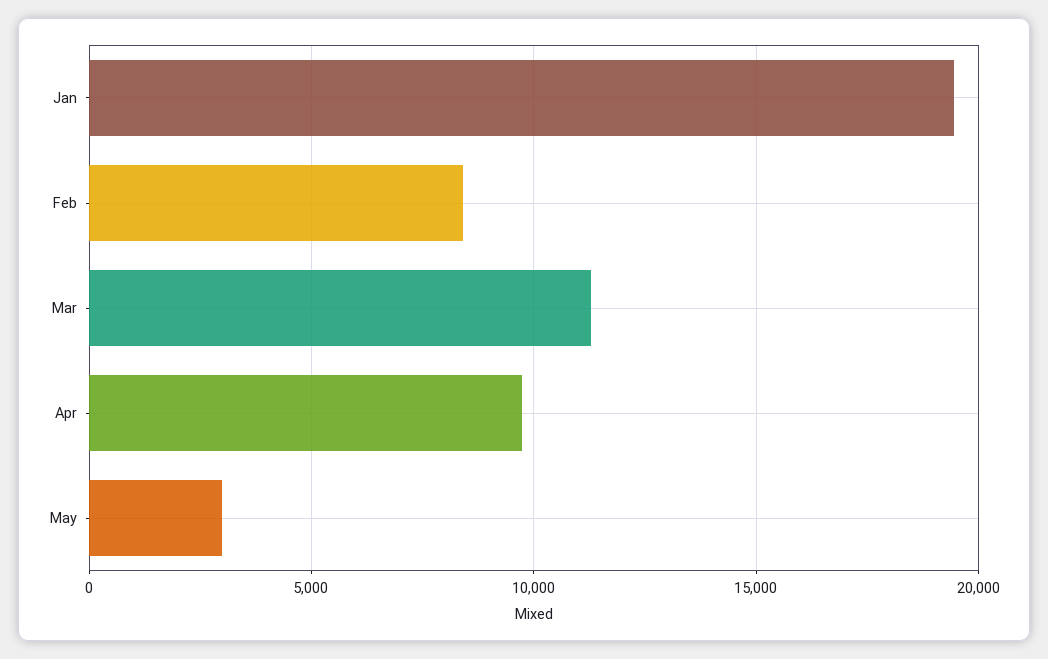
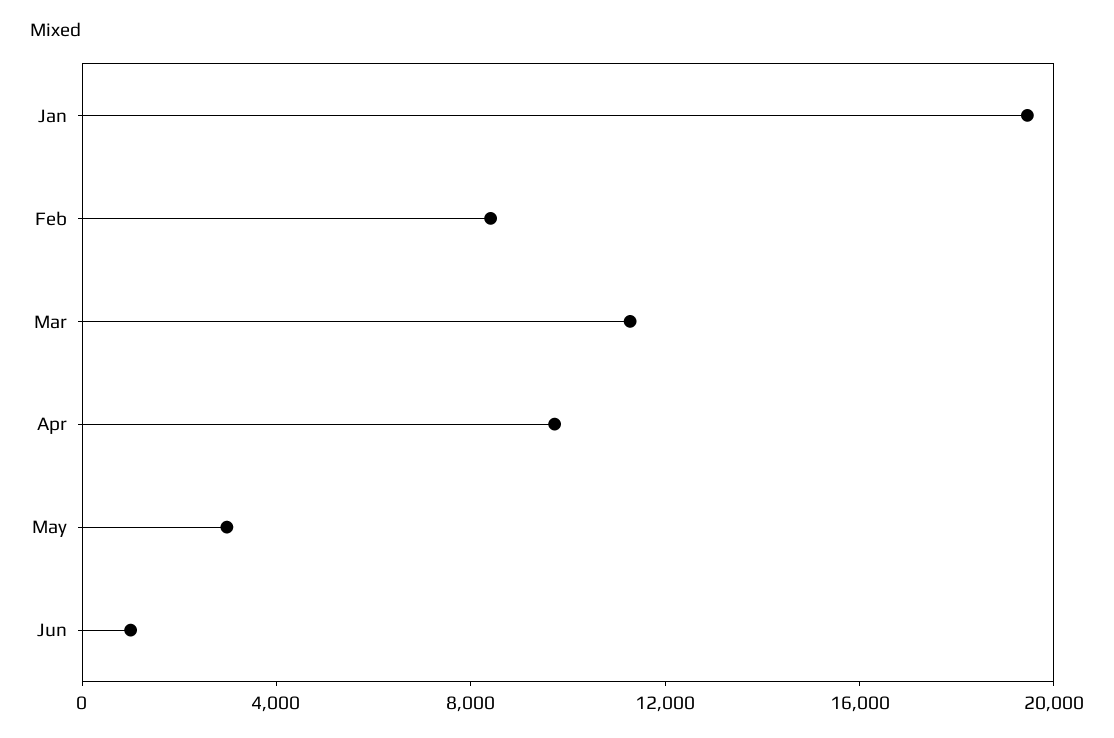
Jun: none -> 1000

